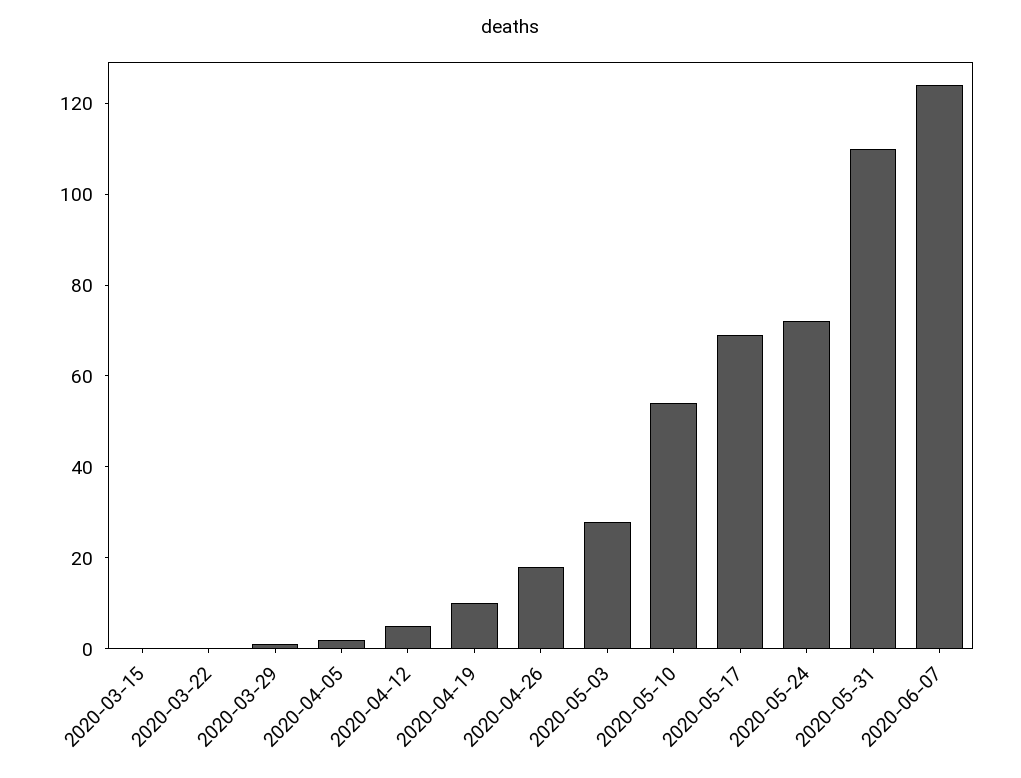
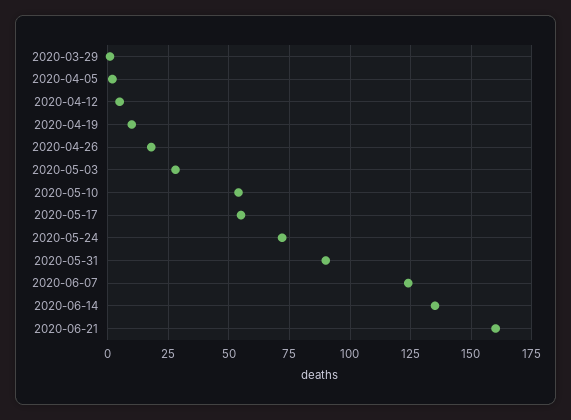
2020-03-15: 0 -> none
2020-03-22: 0 -> none
2020-05-17: 70 -> 55
2020-05-31: 110 -> 90
2020-06-14: none -> 135
2020-06-21: none -> 160

